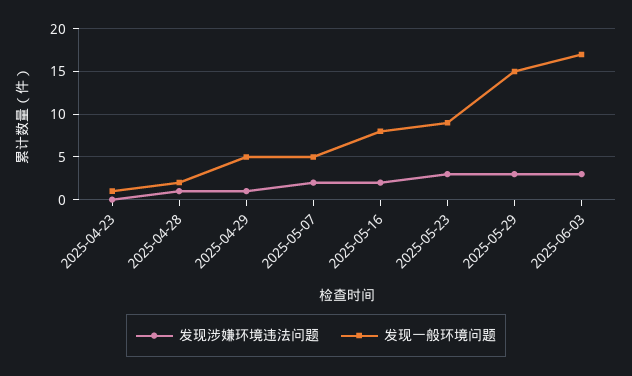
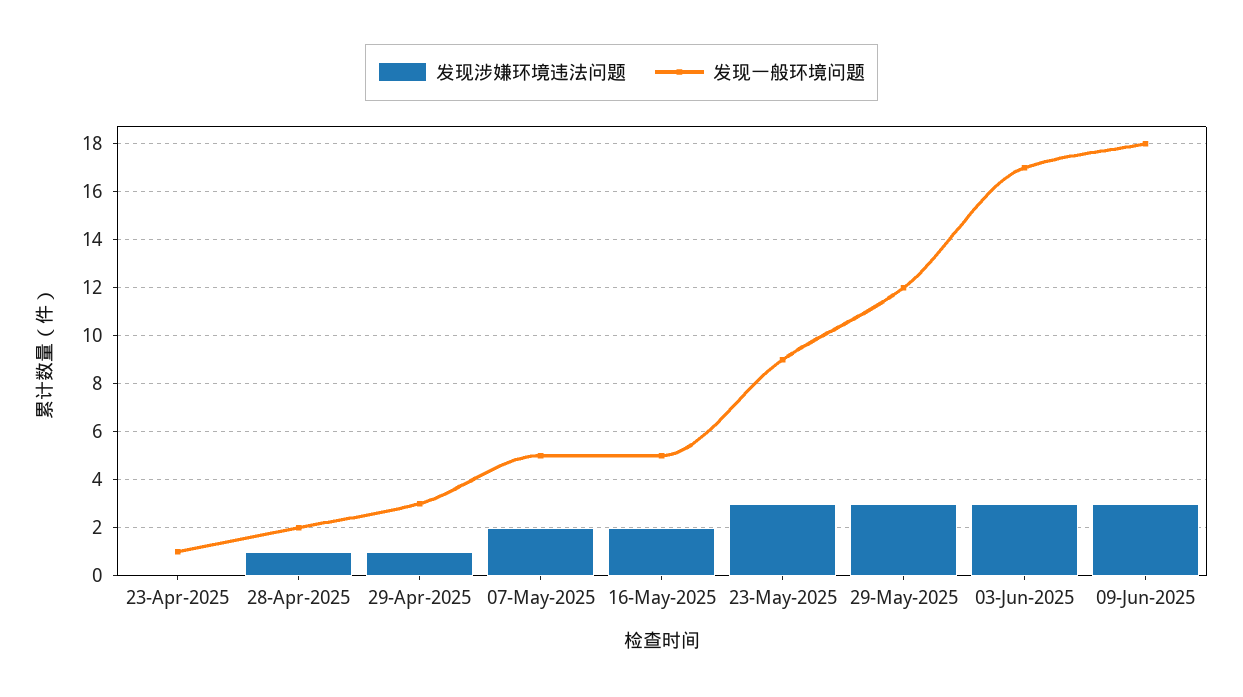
发现一般环境问题, 2025-04-29: 5 -> 3
发现一般环境问题, 2025-05-16: 8 -> 5
发现一般环境问题, 2025-05-29: 15 -> 12
发现涉嫌环境违法问题, 09-Jun-2025: none -> 3
发现一般环境问题, 09-Jun-2025: none -> 18

